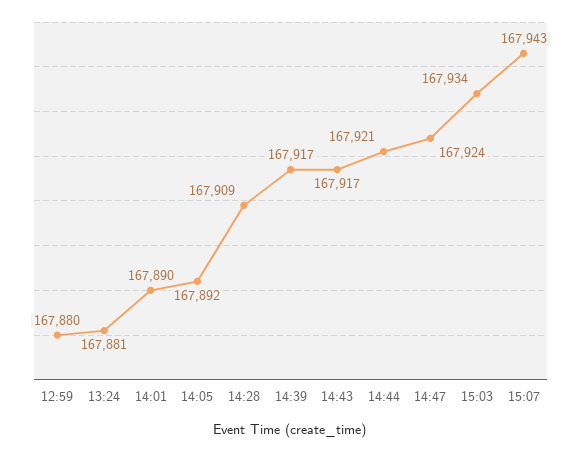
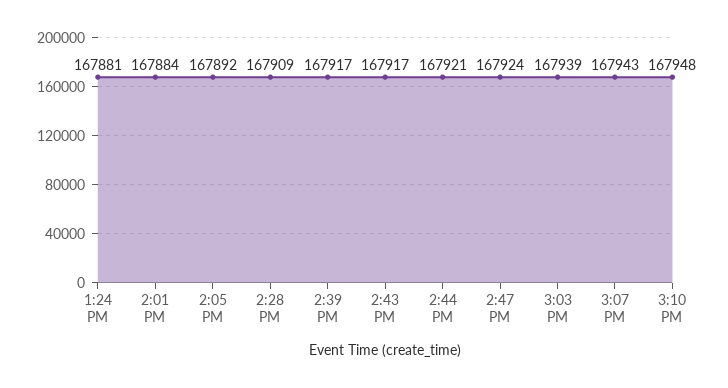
12:59: 167880 -> none
14:01: 167890 -> 167884
15:03: 167934 -> 167939
3:10 PM: none -> 167948

